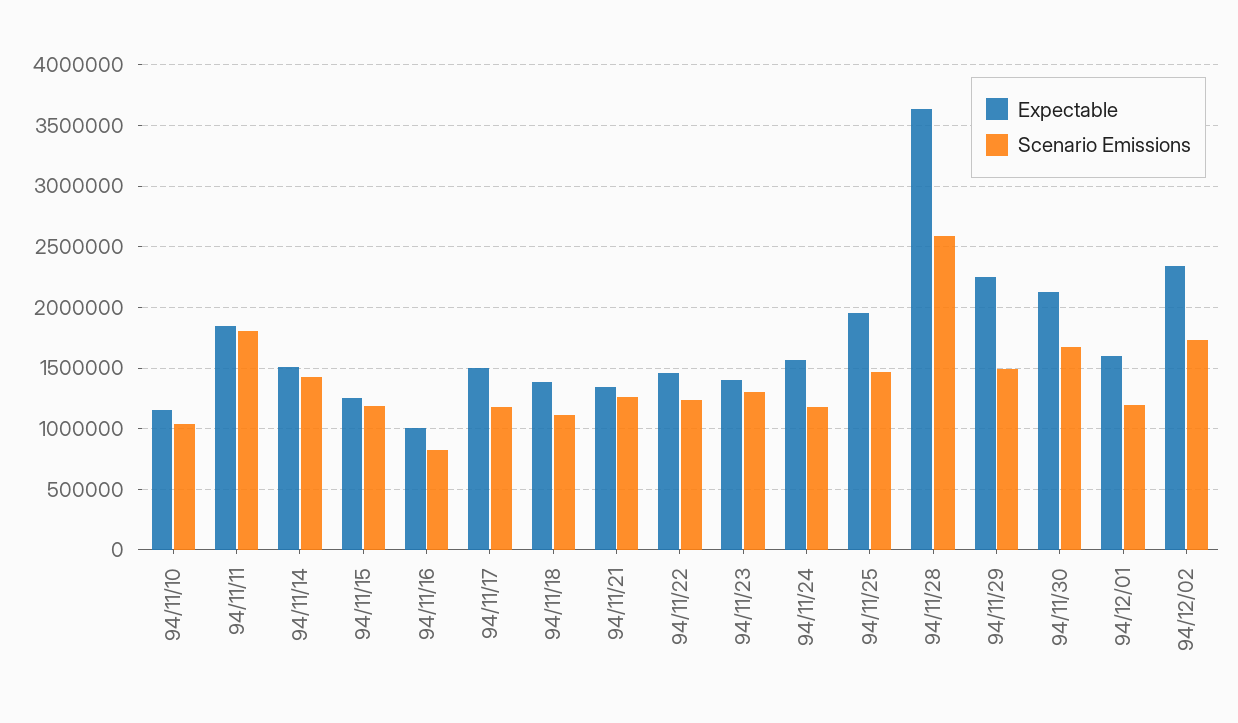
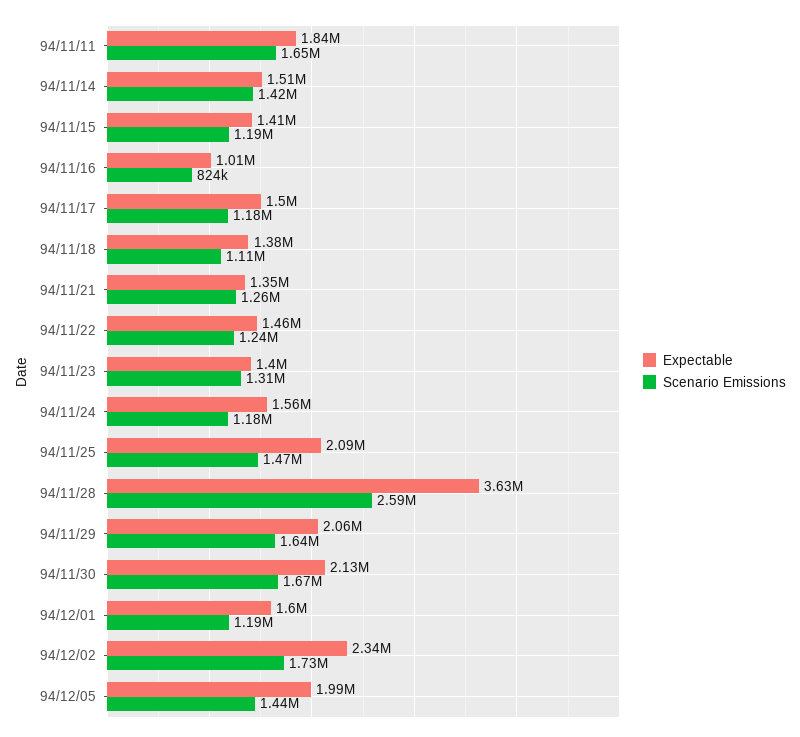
Expectable, 94/11/10: 1150000 -> none
Scenario Emissions, 94/11/10: 1050000 -> none
Scenario Emissions, 94/11/11: 1800000 -> 1650000
Expectable, 94/11/15: 1250000 -> 1410000
Expectable, 94/11/25: 1950000 -> 2090000
Expectable, 94/11/29: 2250000 -> 2060000
Scenario Emissions, 94/11/29: 1500000 -> 1640000
Expectable, 94/12/05: none -> 1990000
Scenario Emissions, 94/12/05: none -> 1440000

